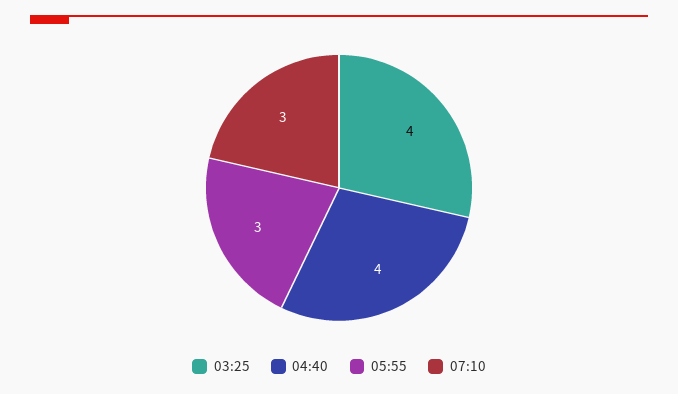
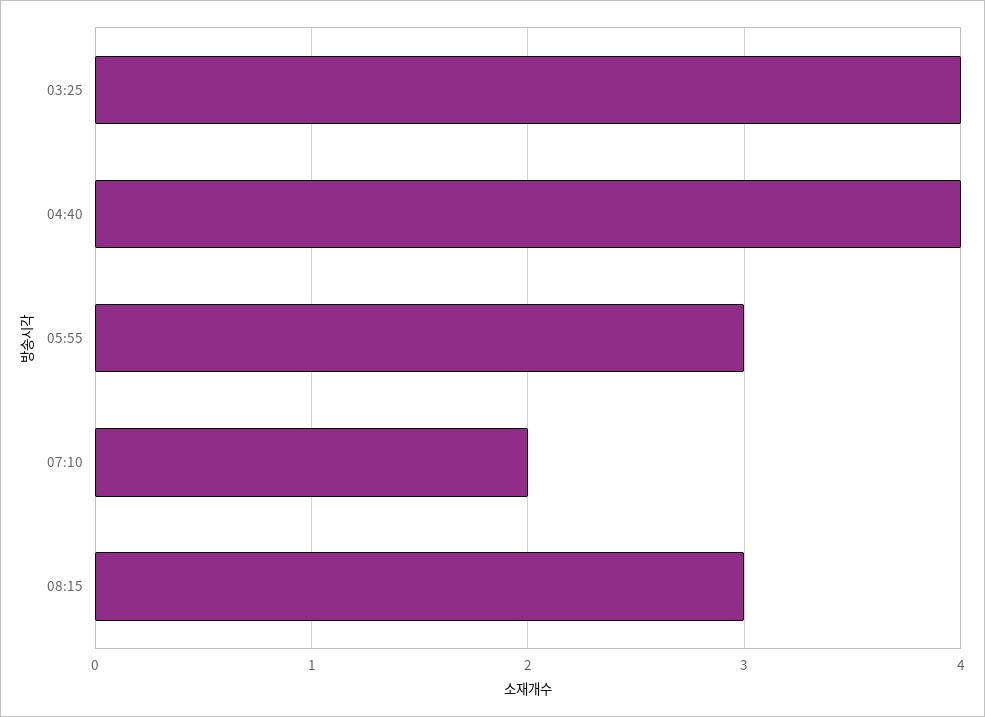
07:10: 3 -> 2
08:15: none -> 3

